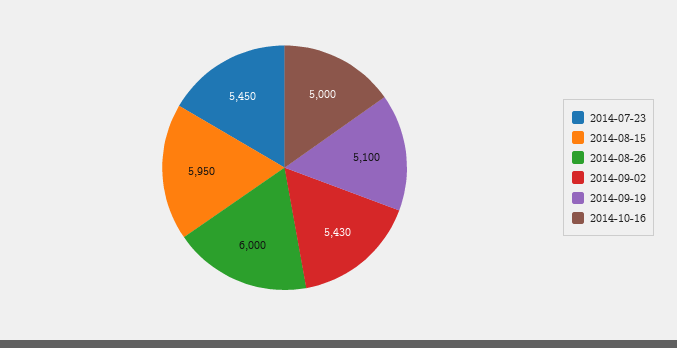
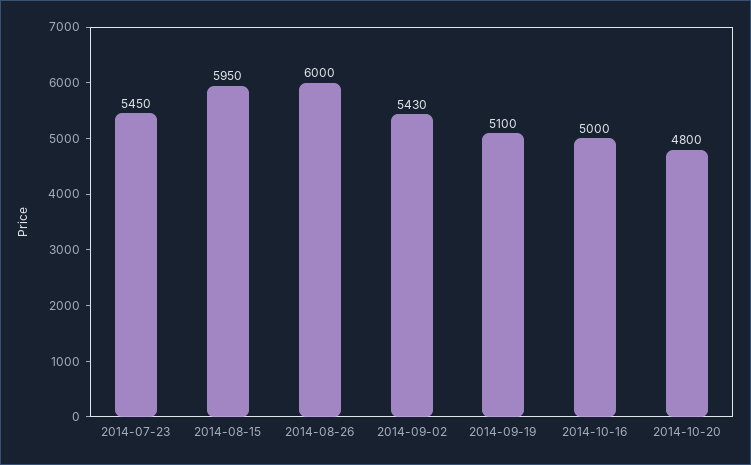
2014-10-20: none -> 4800

